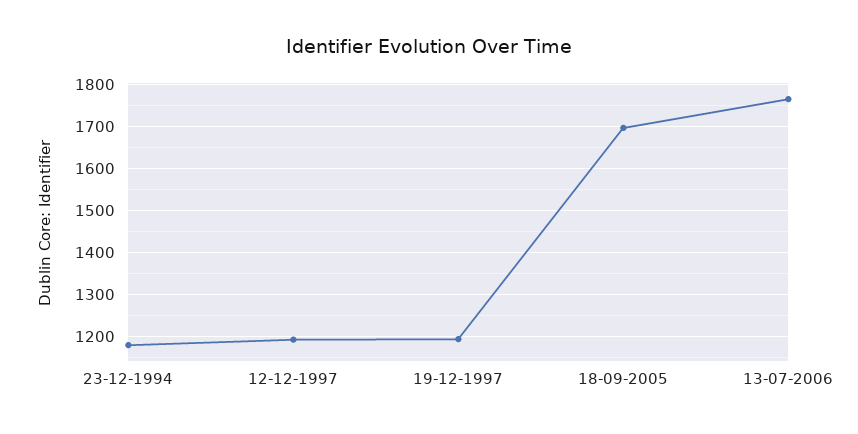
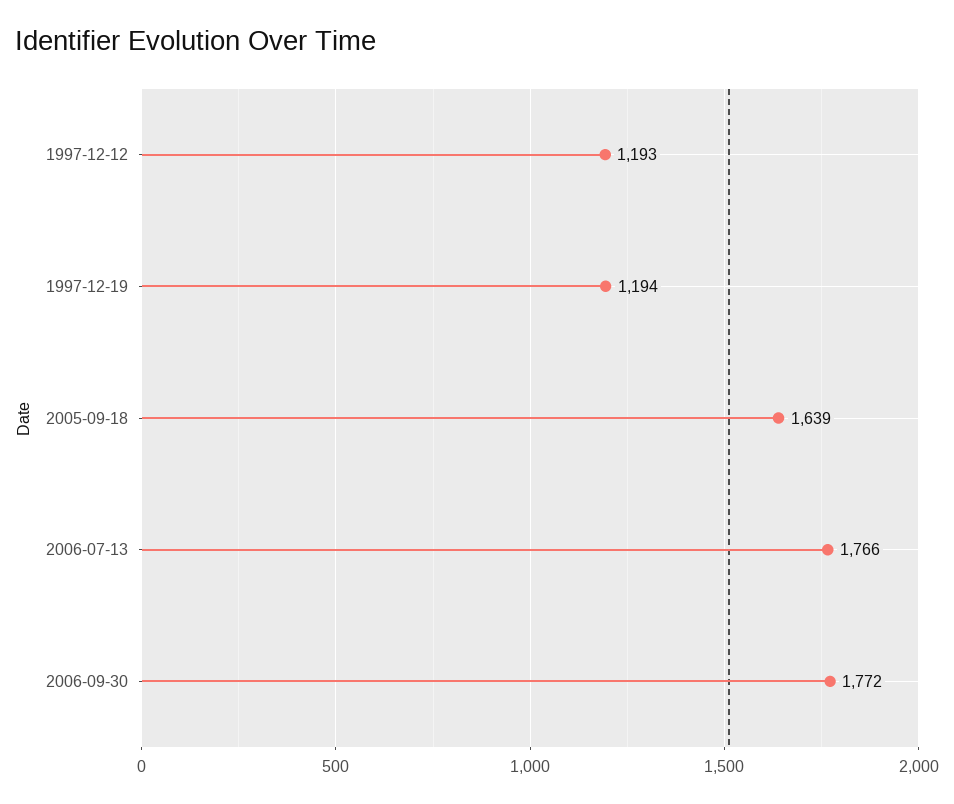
23-12-1994: 1180 -> none
18-09-2005: 1700 -> 1639
2006-09-30: none -> 1772

